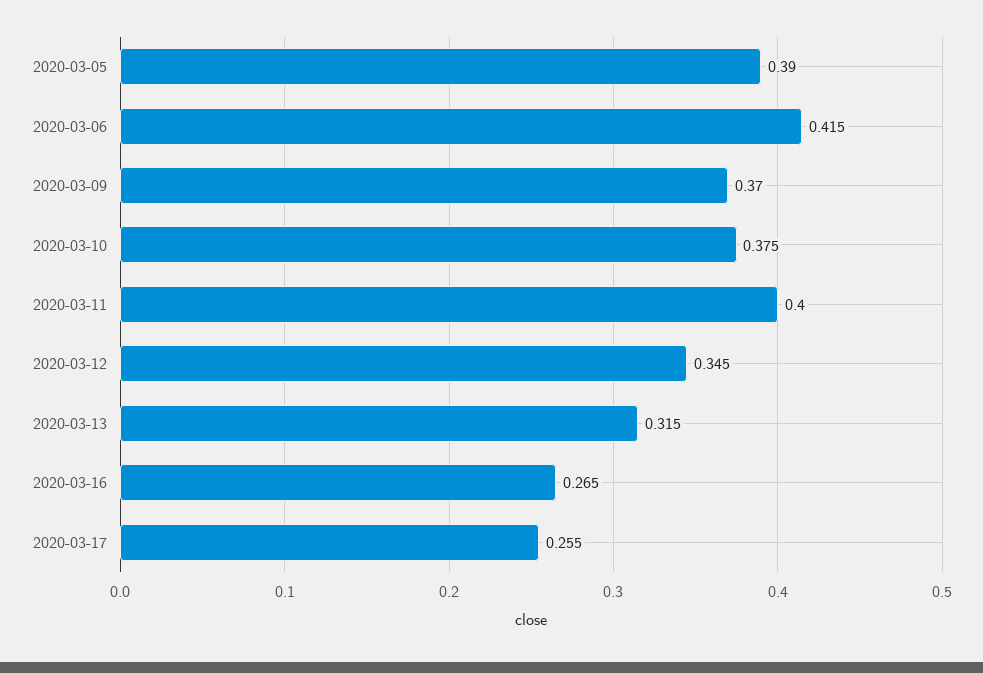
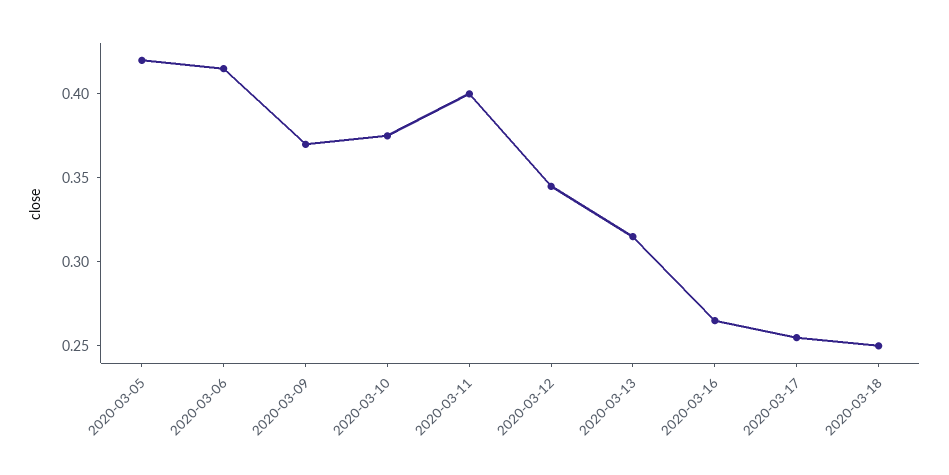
2020-03-05: 0.39 -> 0.42
2020-03-18: none -> 0.25

